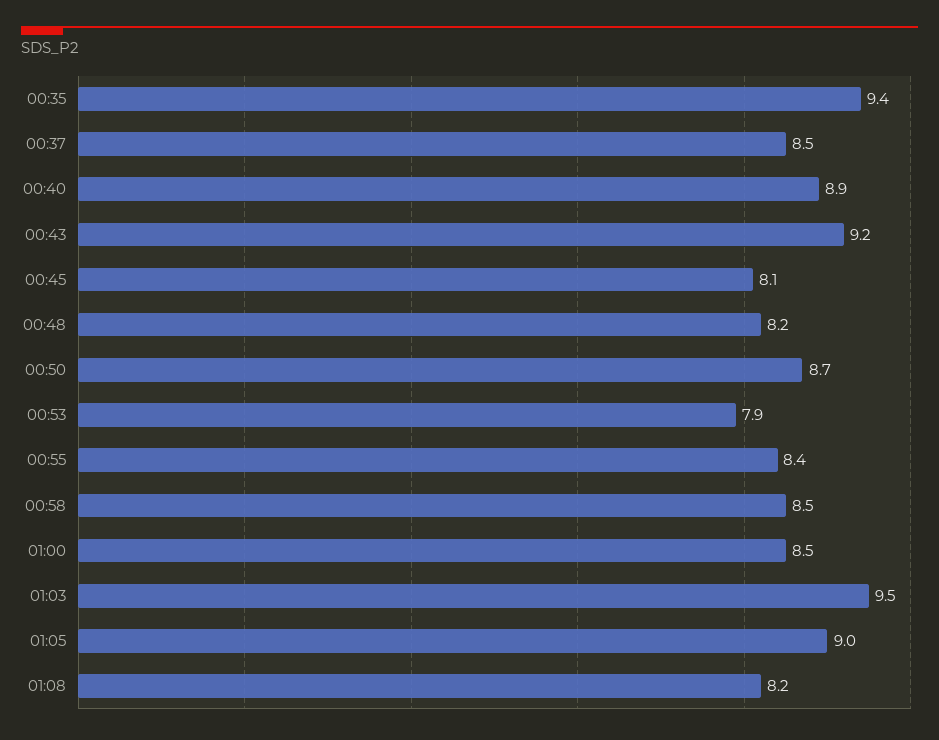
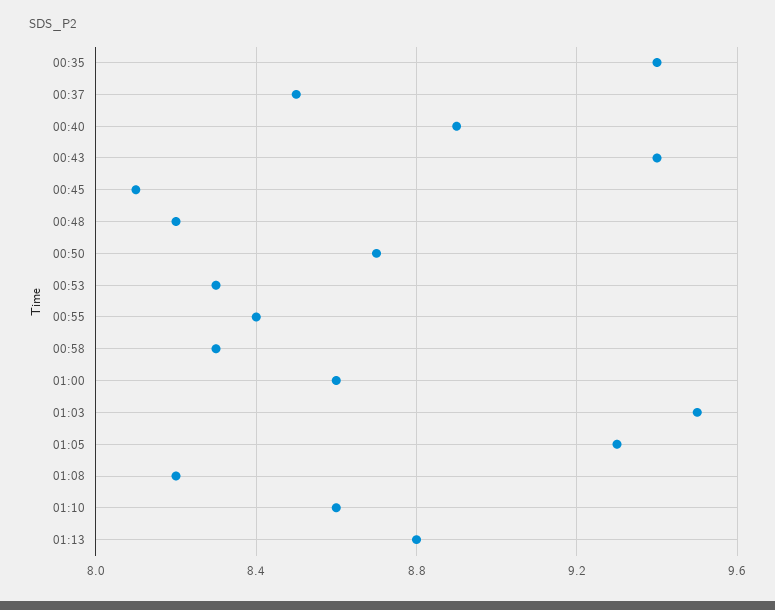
00:43: 9.2 -> 9.4
00:53: 7.9 -> 8.3
00:58: 8.5 -> 8.3
01:00: 8.5 -> 8.6
01:05: 9 -> 9.3
01:10: none -> 8.6
01:13: none -> 8.8

